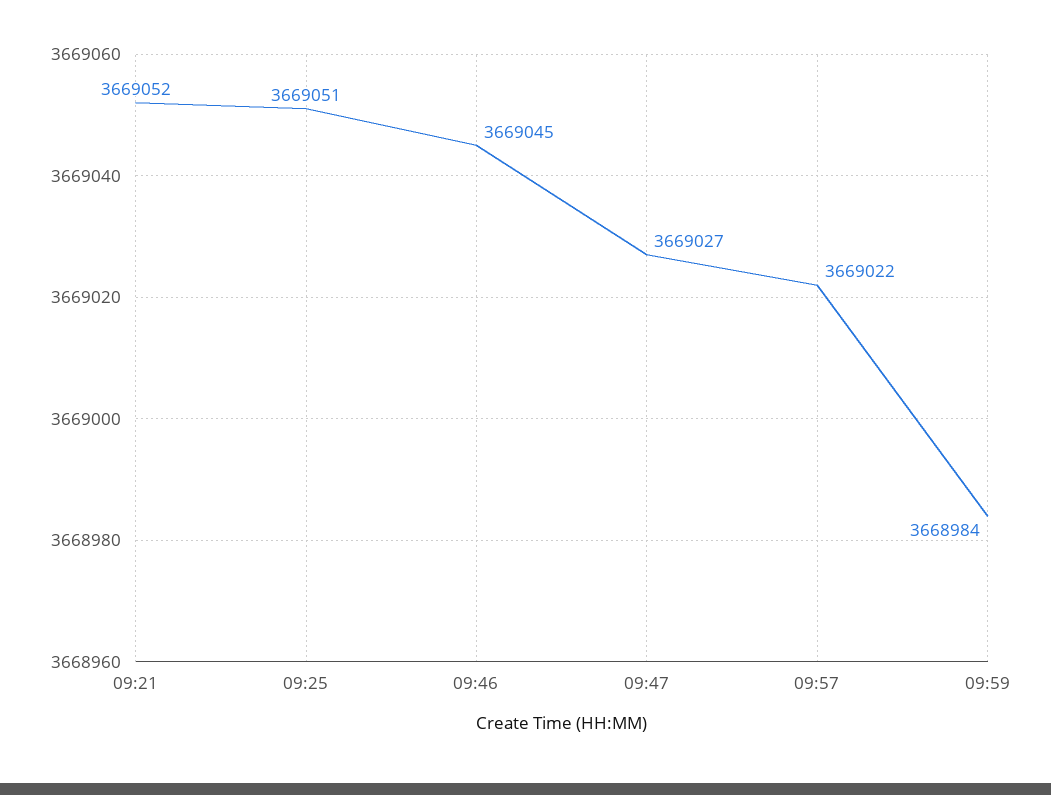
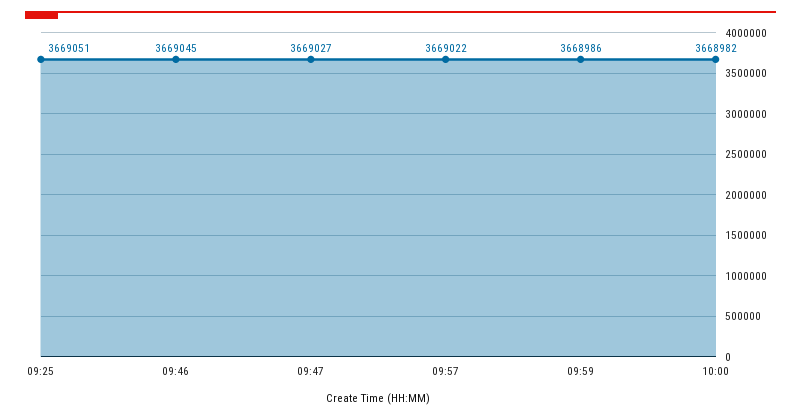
09:21: 3669052 -> none
09:59: 3668984 -> 3668986
10:00: none -> 3668982

